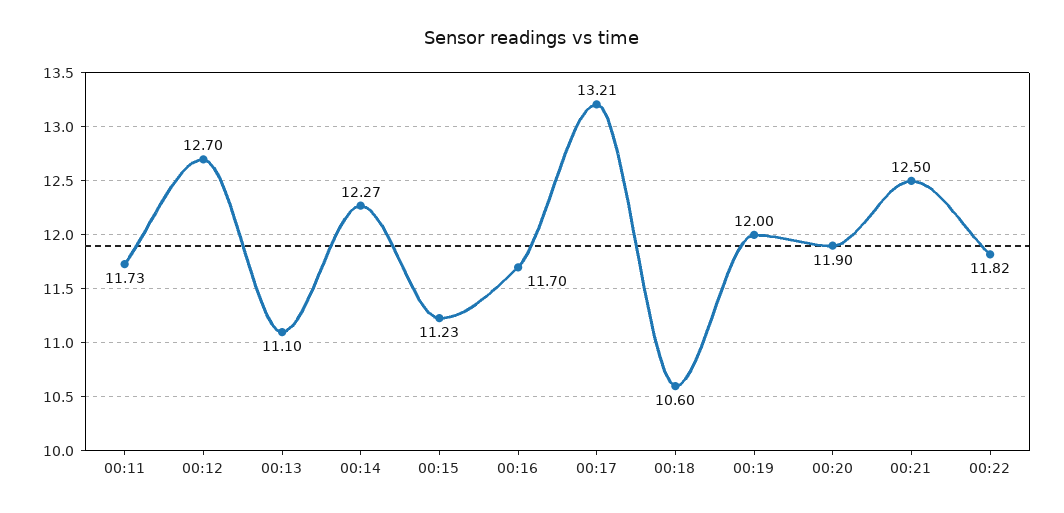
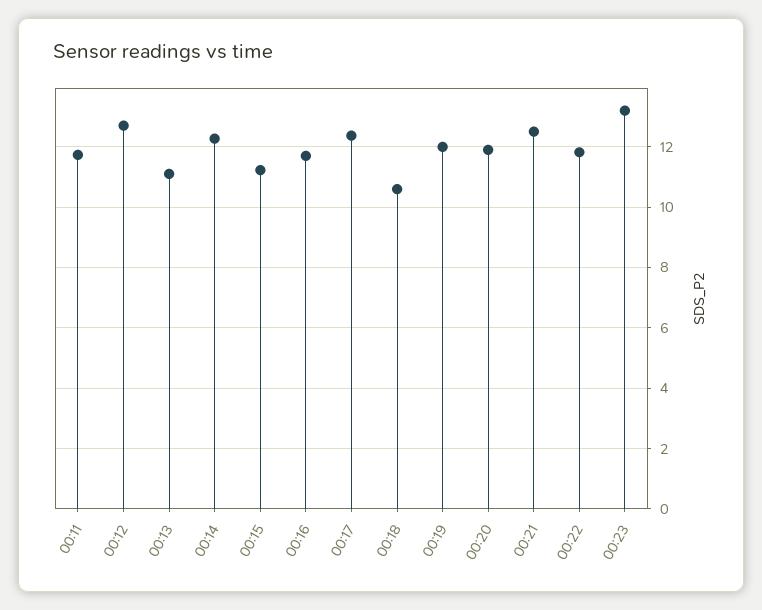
00:17: 13.21 -> 12.4
00:23: none -> 13.2

